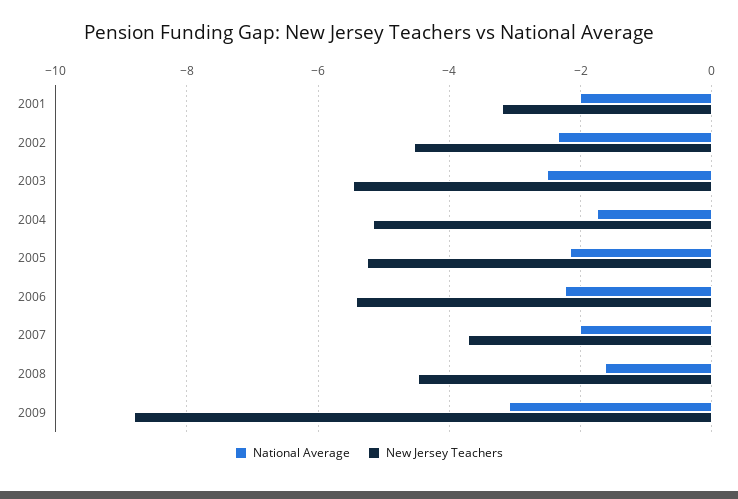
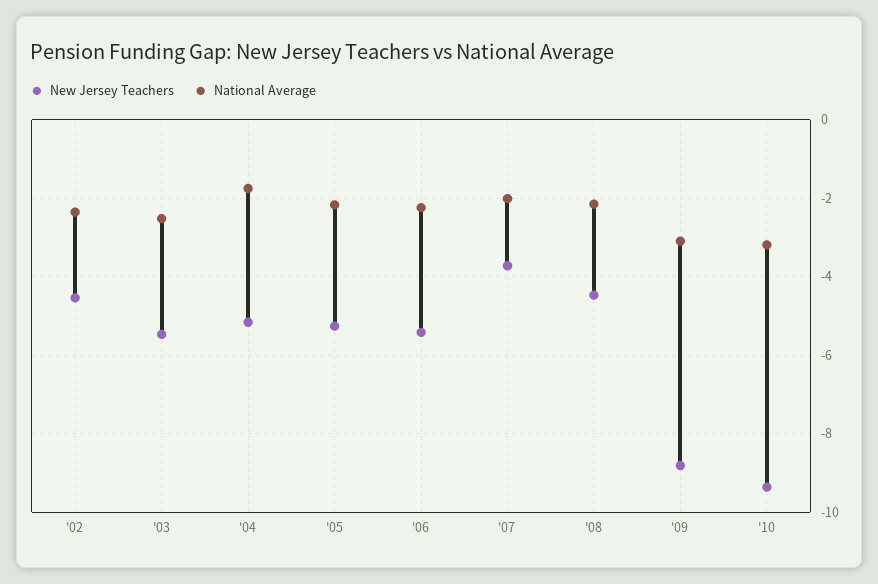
National Average, 2001: -2 -> none
New Jersey Teachers, 2001: -3.2 -> none
National Average, 2008: -1.6 -> -2.2
New Jersey Teachers, '10: none -> -9.4
National Average, '10: none -> -3.2

